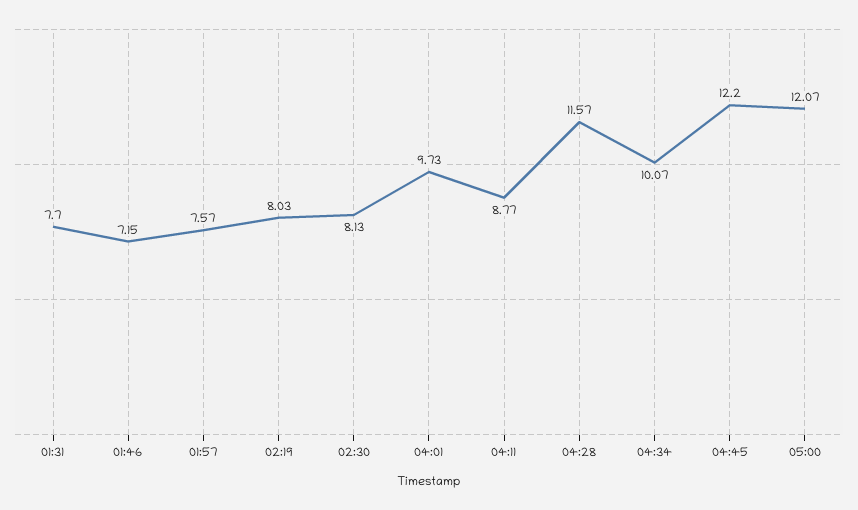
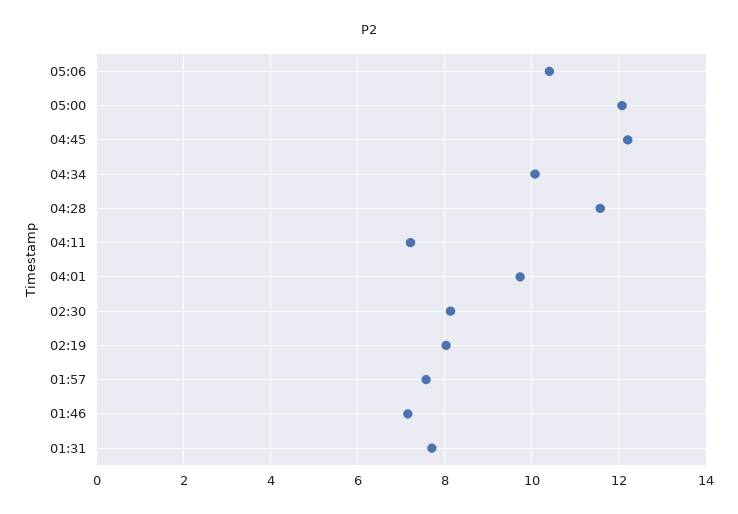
04:11: 8.77 -> 7.2
05:06: none -> 10.4

